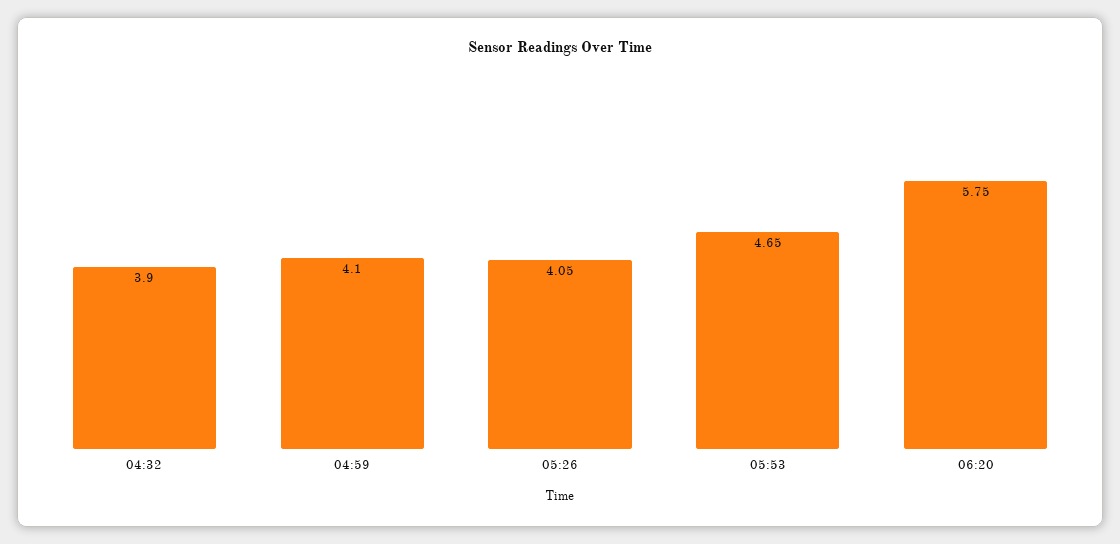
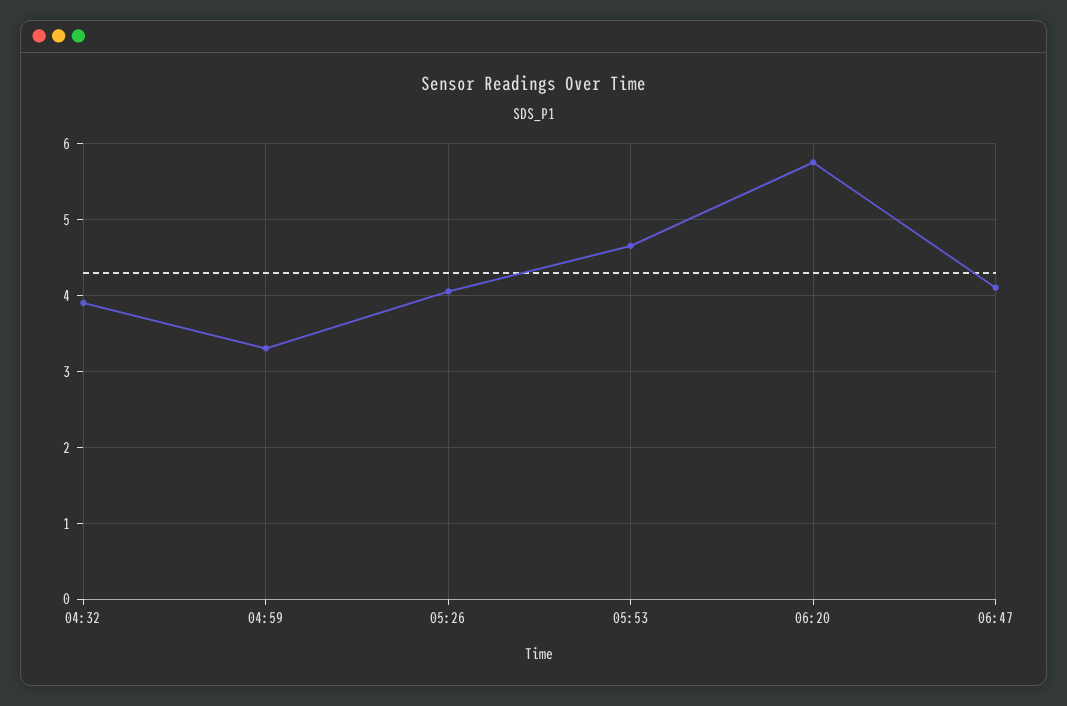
04:59: 4.1 -> 3.3
06:47: none -> 4.1

